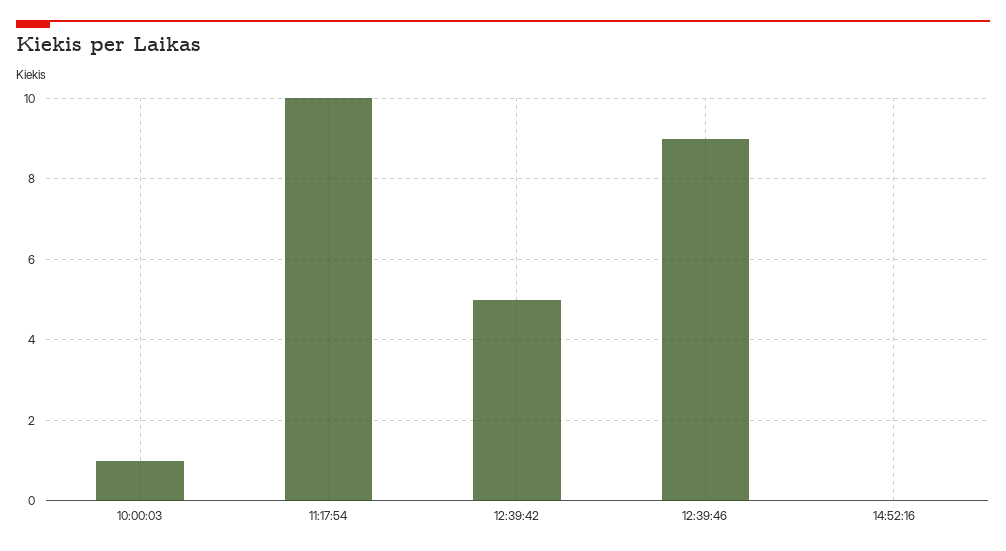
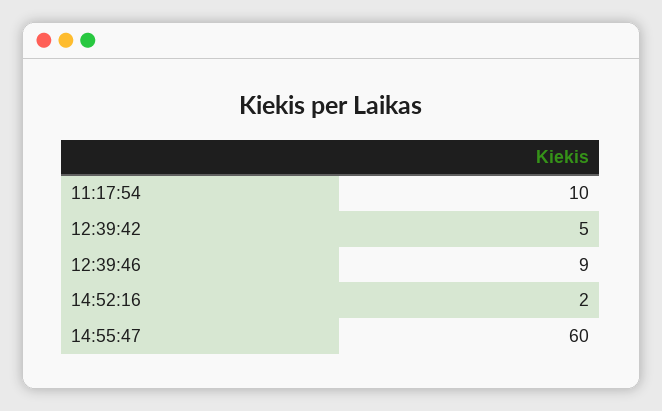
10:00:03: 1 -> none
14:52:16: 0 -> 2
14:55:47: none -> 60

